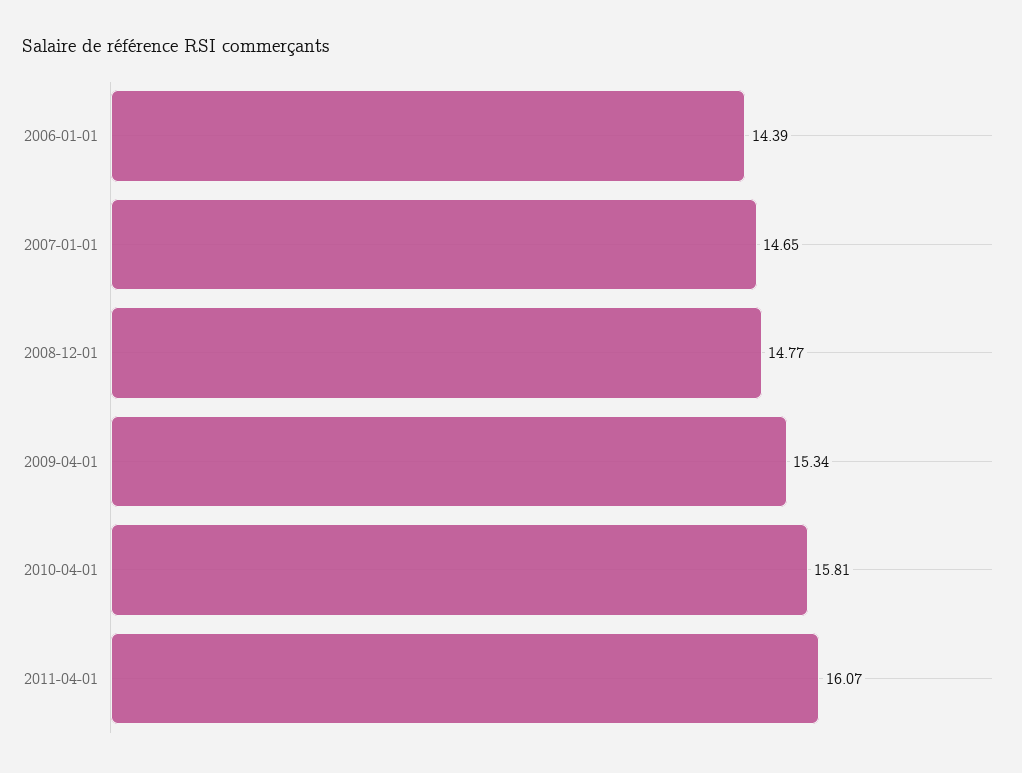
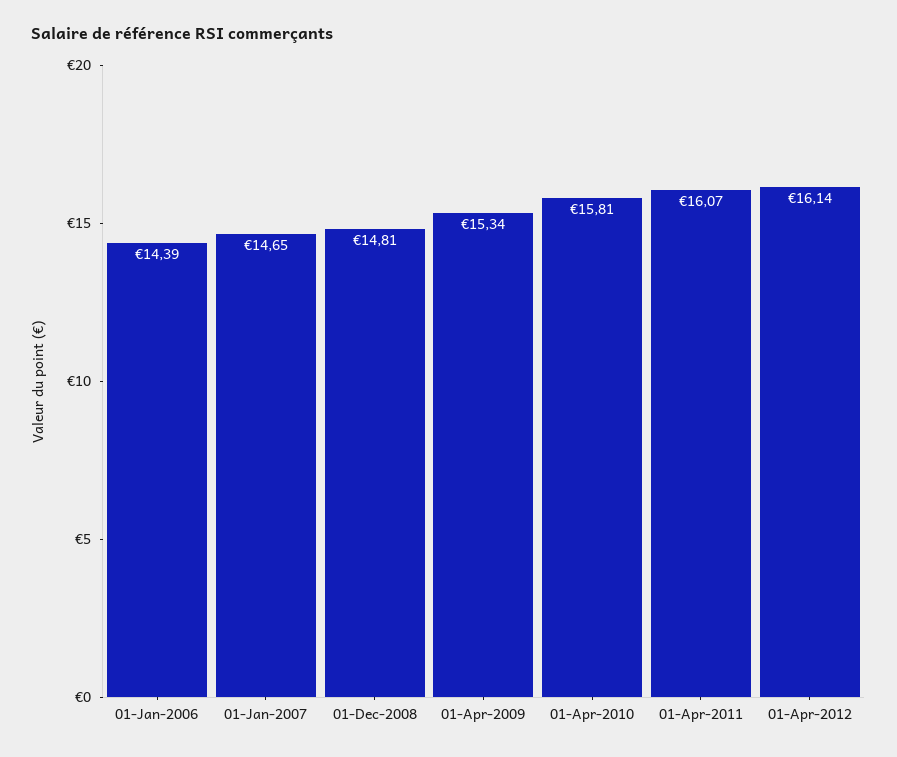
2008-12-01: 14.77 -> 14.81
01-Apr-2012: none -> 16.14

